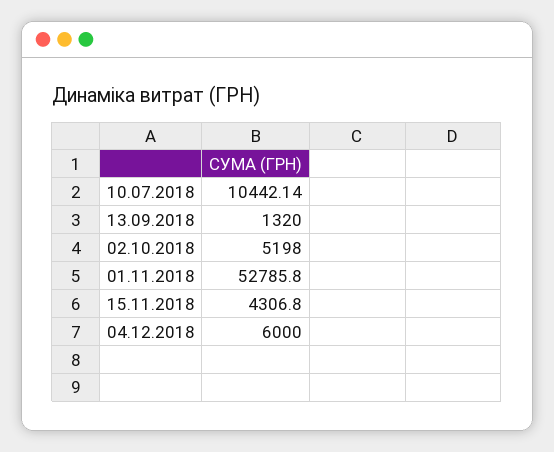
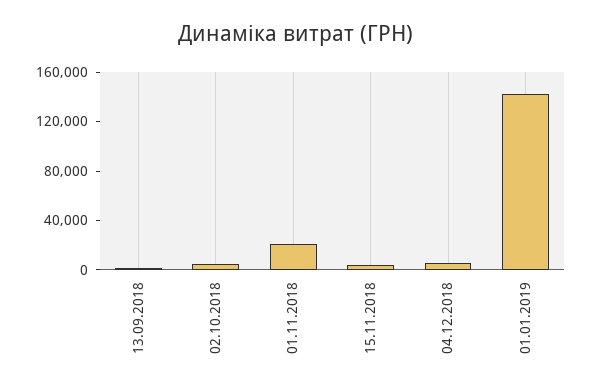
10.07.2018: 10442.14 -> none
01.11.2018: 52785.8 -> 20000
01.01.2019: none -> 140000

